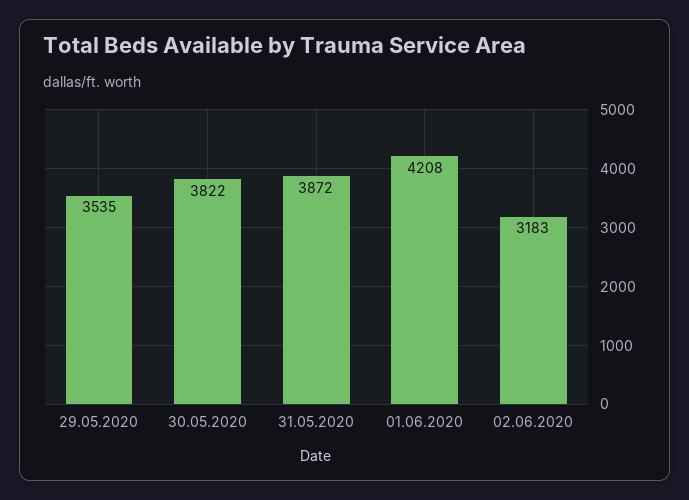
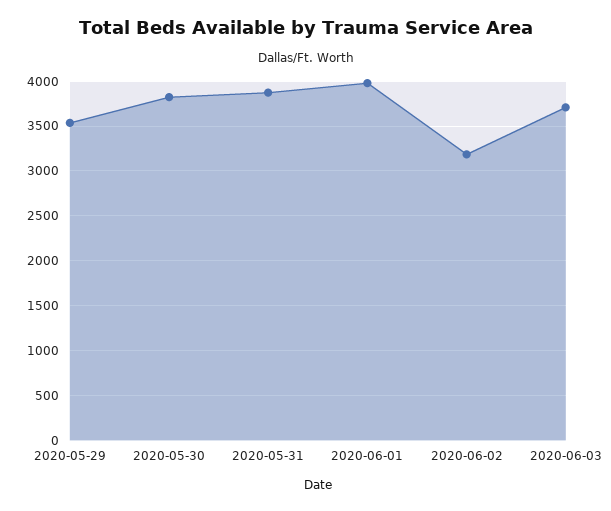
01.06.2020: 4208 -> 4000
2020-06-03: none -> 3700

